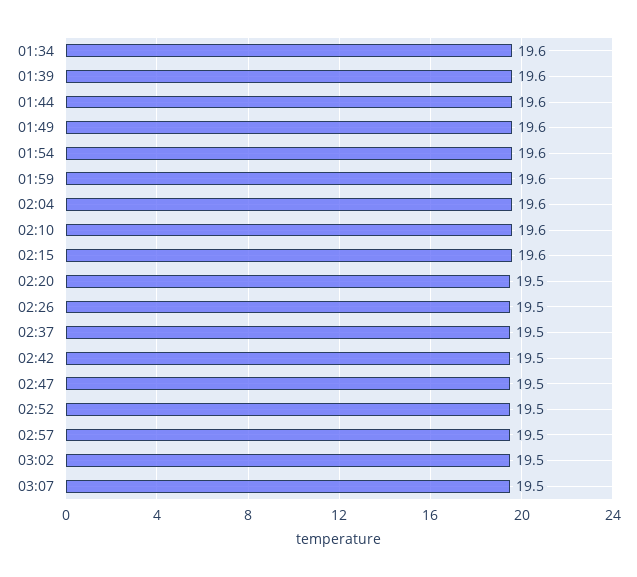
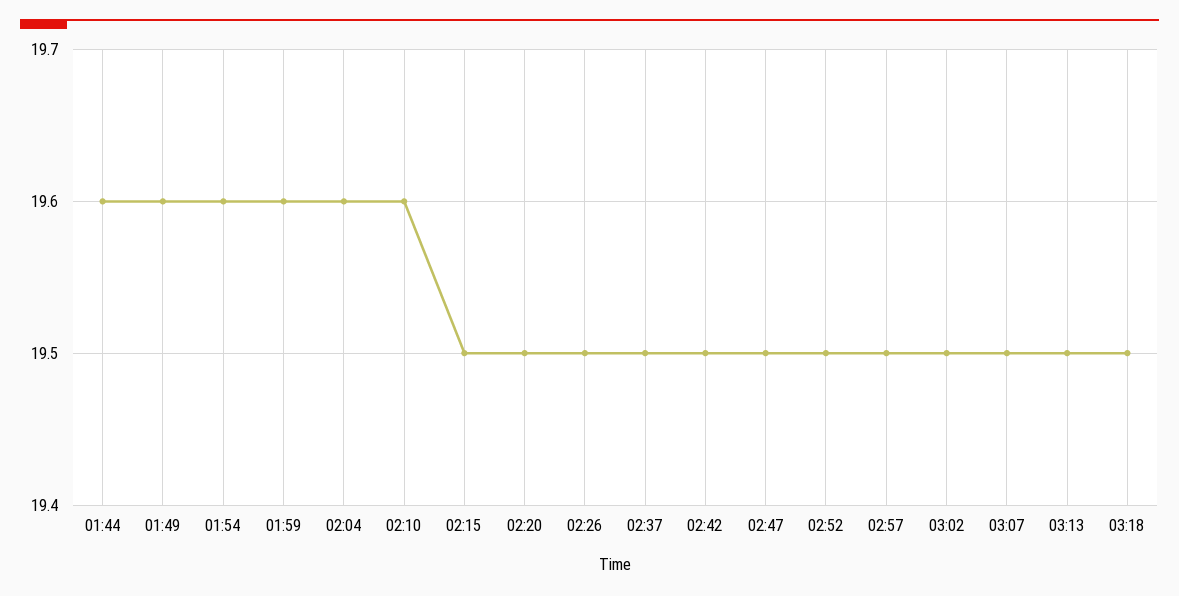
01:34: 19.6 -> none
01:39: 19.6 -> none
02:15: 19.6 -> 19.5
03:13: none -> 19.5
03:18: none -> 19.5

